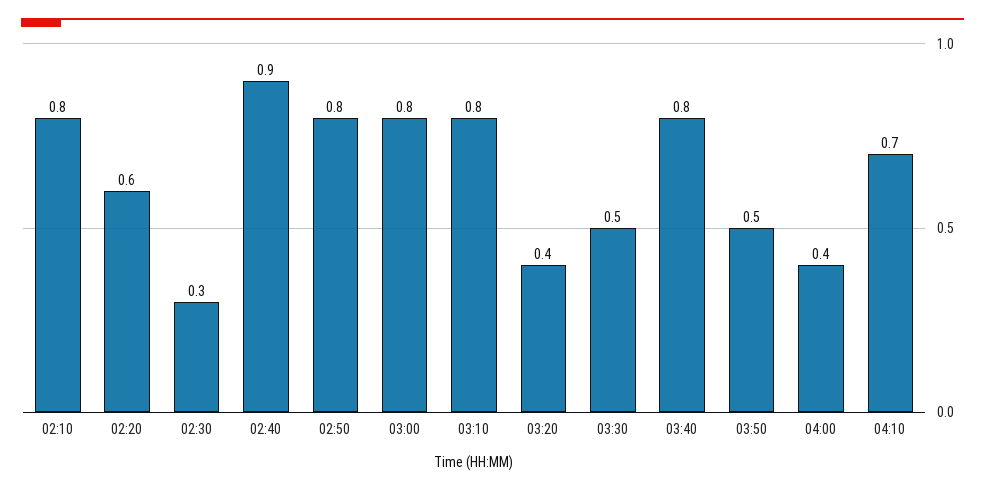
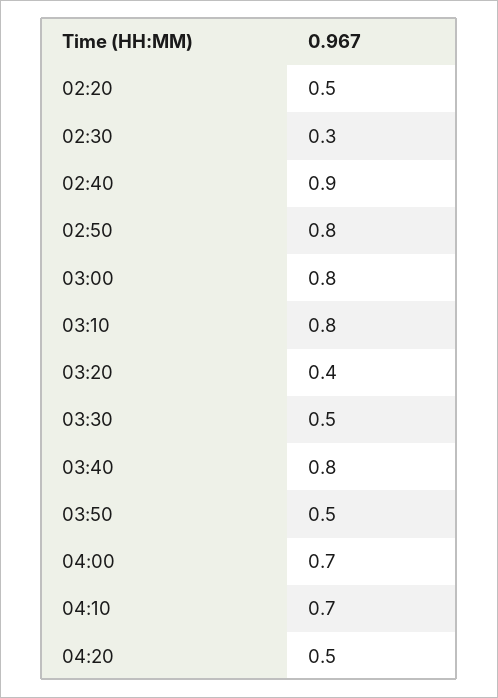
02:10: 0.8 -> none
02:20: 0.6 -> 0.5
04:00: 0.4 -> 0.7
04:20: none -> 0.5

